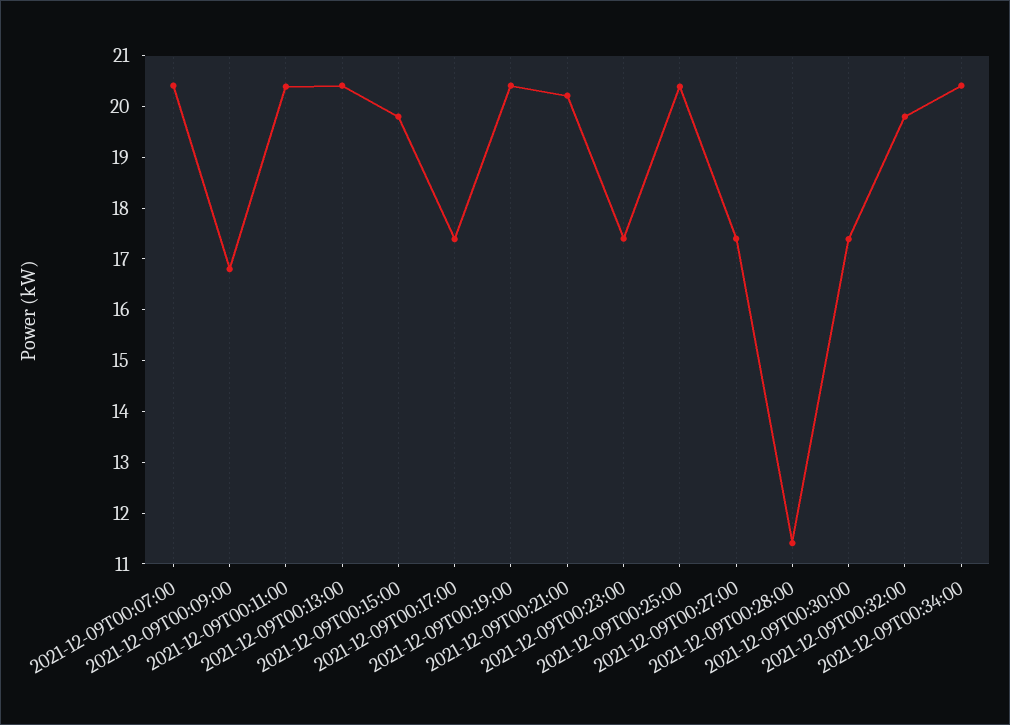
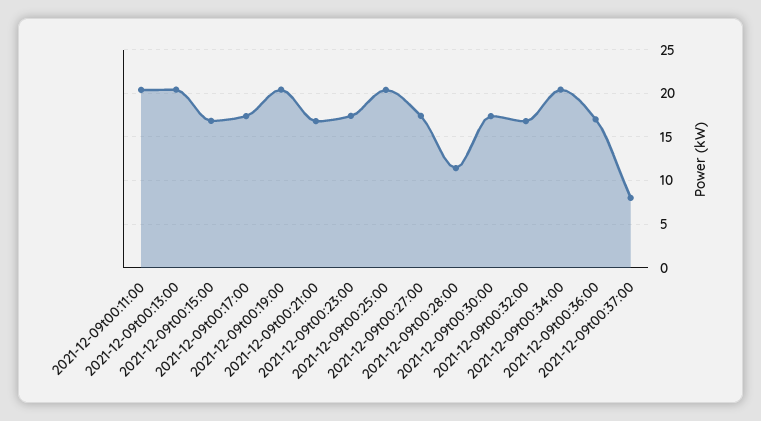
2021-12-09T00:07:00: 20.4 -> none
2021-12-09T00:09:00: 16.8 -> none
2021-12-09T00:15:00: 19.8 -> 17
2021-12-09T00:21:00: 20.2 -> 17
2021-12-09T00:32:00: 19.8 -> 17
2021-12-09t00:36:00: none -> 17
2021-12-09t00:37:00: none -> 8

